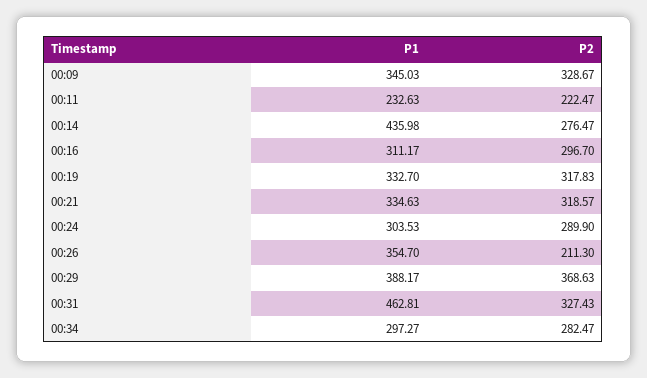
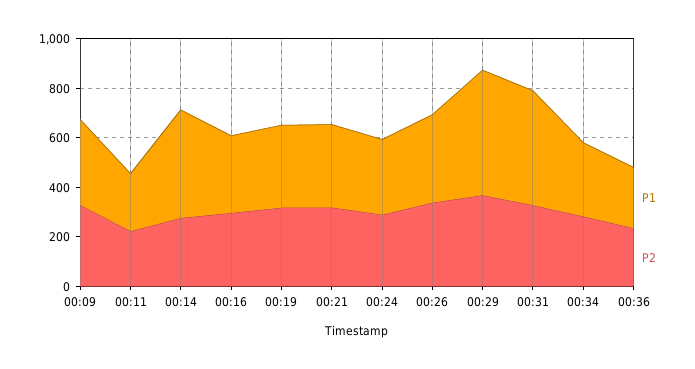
P2, 00:26: 211.3 -> 350
P1, 00:29: 388.17 -> 500
P1, 00:36: none -> 250
P2, 00:36: none -> 250

